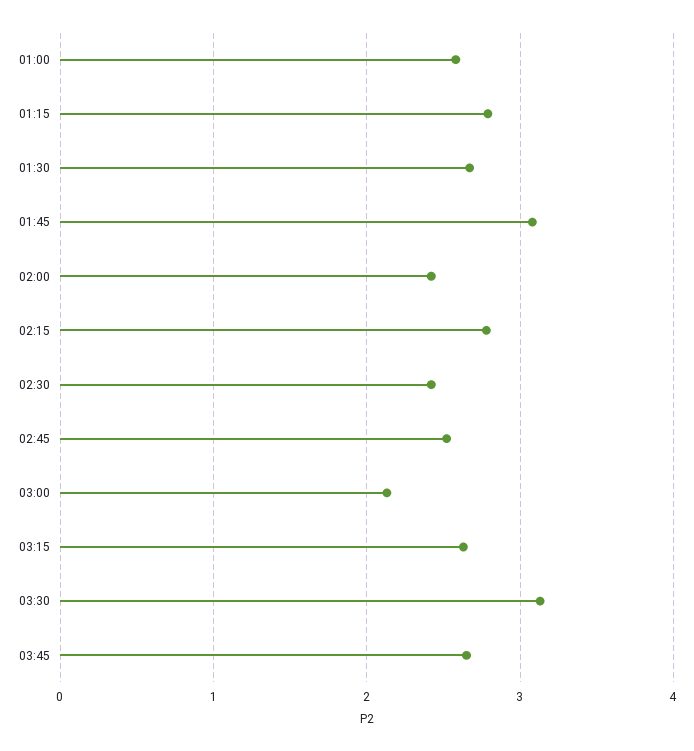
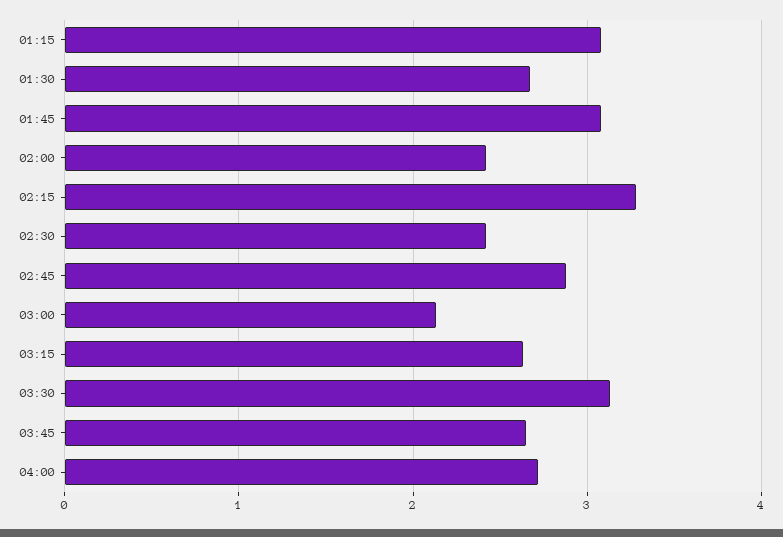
01:00: 2.6 -> none
01:15: 2.8 -> 3.1
02:15: 2.8 -> 3.3
02:45: 2.5 -> 2.9
04:00: none -> 2.7

